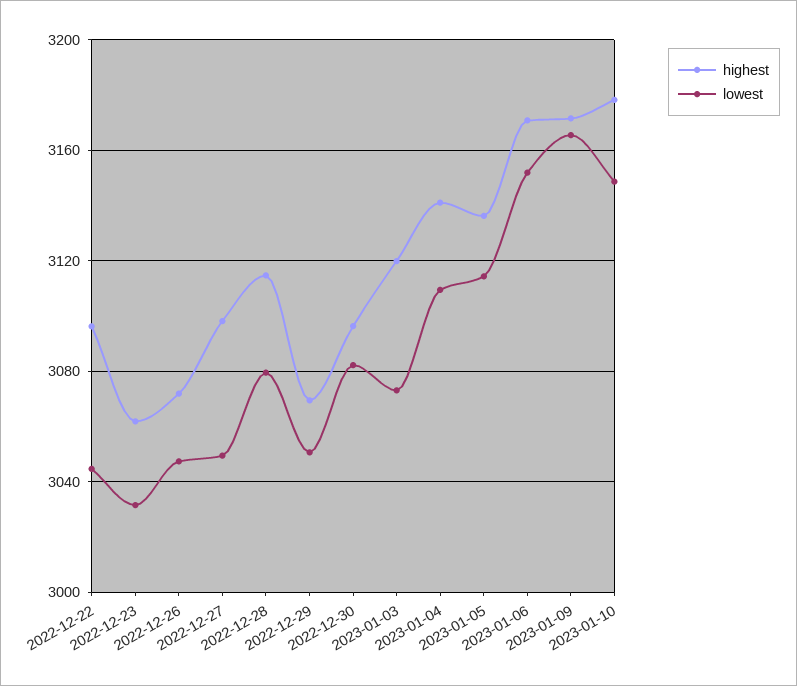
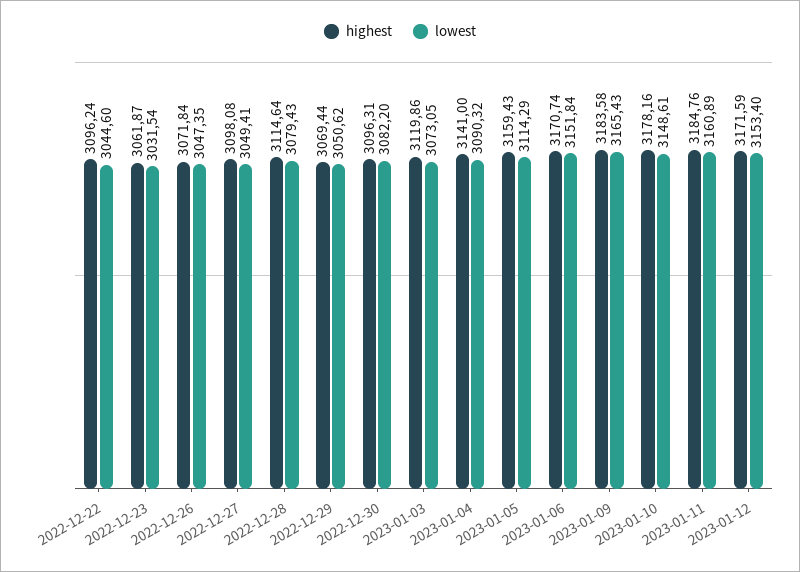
lowest, 2023-01-04: 3110 -> 3090.32
highest, 2023-01-05: 3135 -> 3159.43
highest, 2023-01-09: 3170 -> 3183.58
highest, 2023-01-11: none -> 3184.76
lowest, 2023-01-11: none -> 3160.89
highest, 2023-01-12: none -> 3171.59
lowest, 2023-01-12: none -> 3153.4

